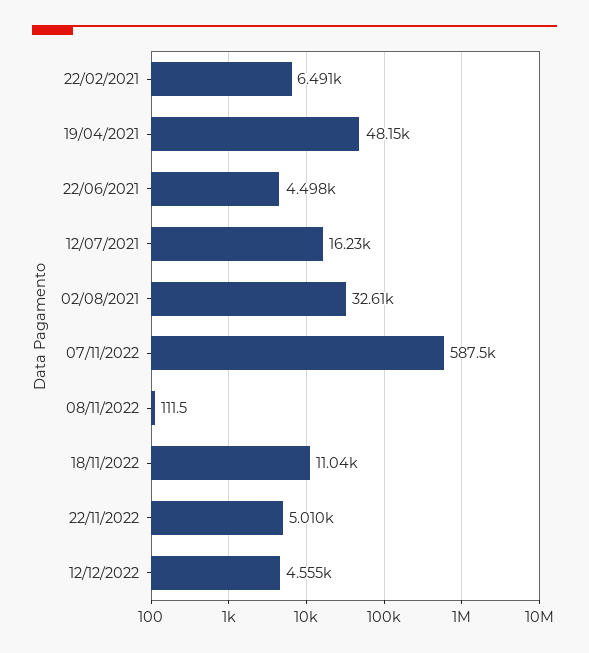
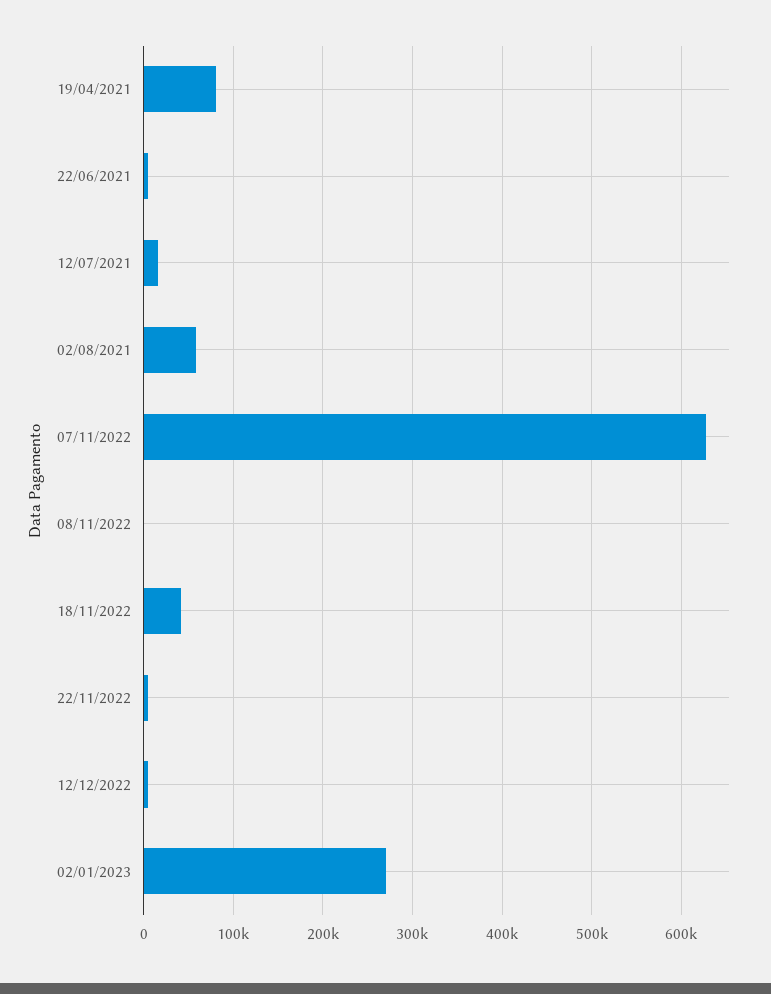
22/02/2021: 6491 -> none
19/04/2021: 48150 -> 80000
02/08/2021: 32610 -> 60000
07/11/2022: 587500 -> 630000
18/11/2022: 11040 -> 40000
02/01/2023: none -> 270000

